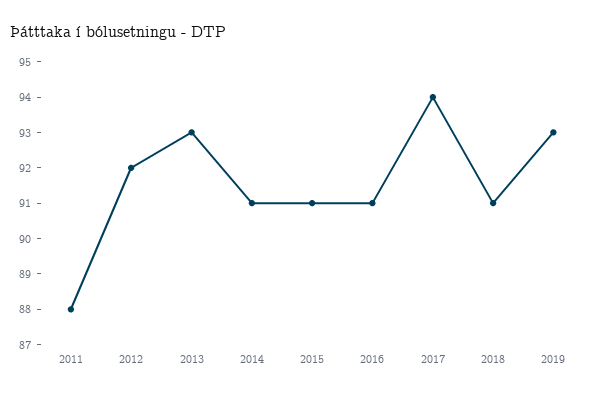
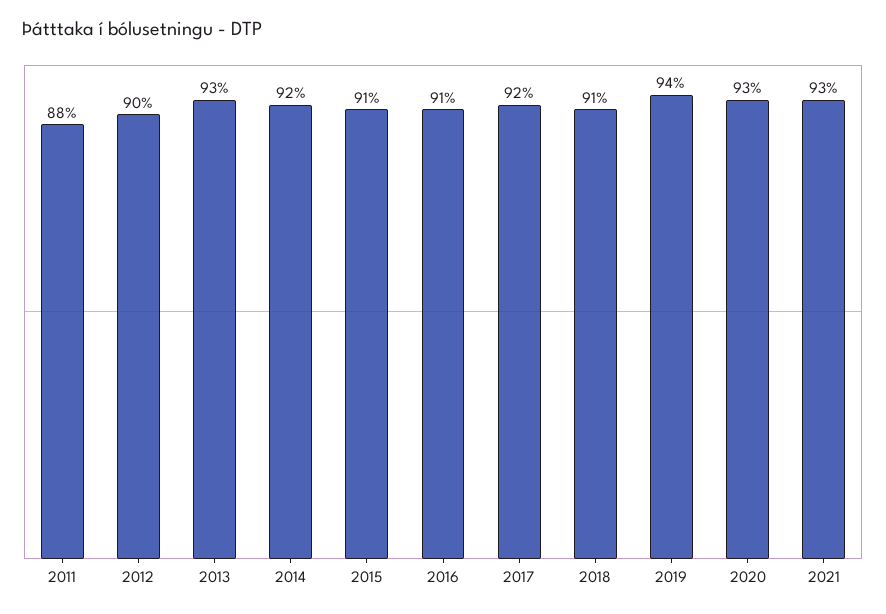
2012: 92 -> 90
2014: 91 -> 92
2017: 94 -> 92
2019: 93 -> 94
2020: none -> 93
2021: none -> 93

